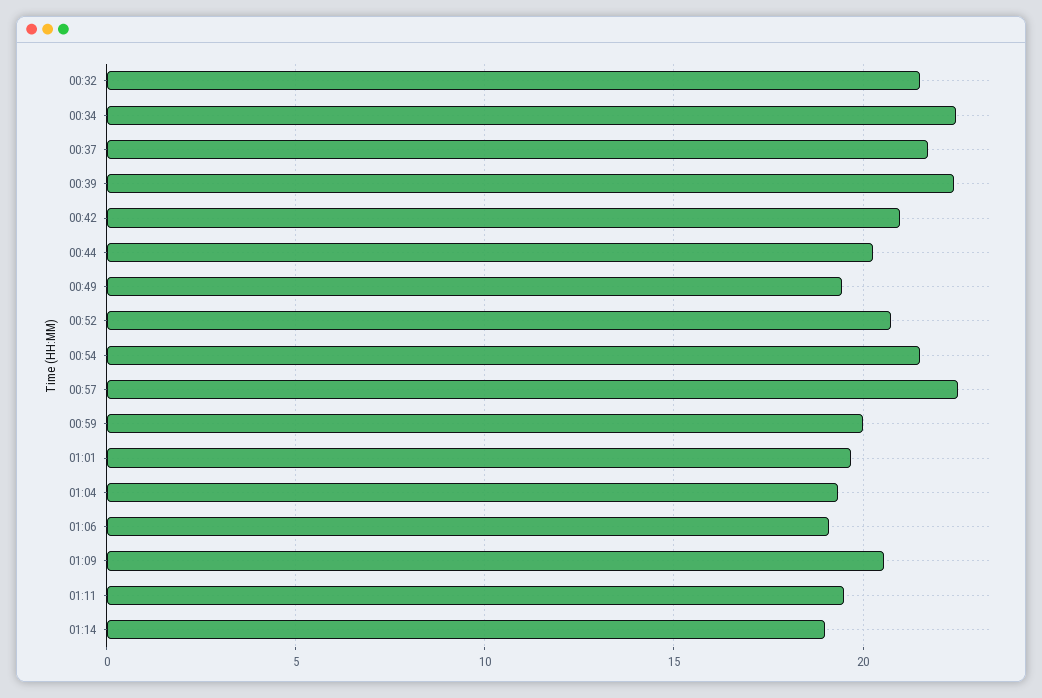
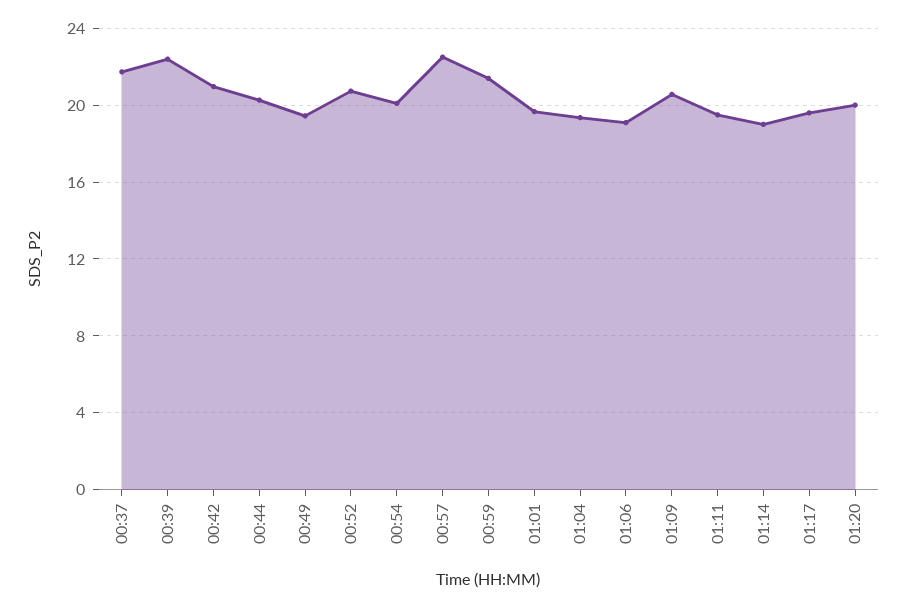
00:32: 21.5 -> none
00:34: 22.5 -> none
00:54: 21.5 -> 20
00:59: 20 -> 21.5
01:17: none -> 19.5
01:20: none -> 20

